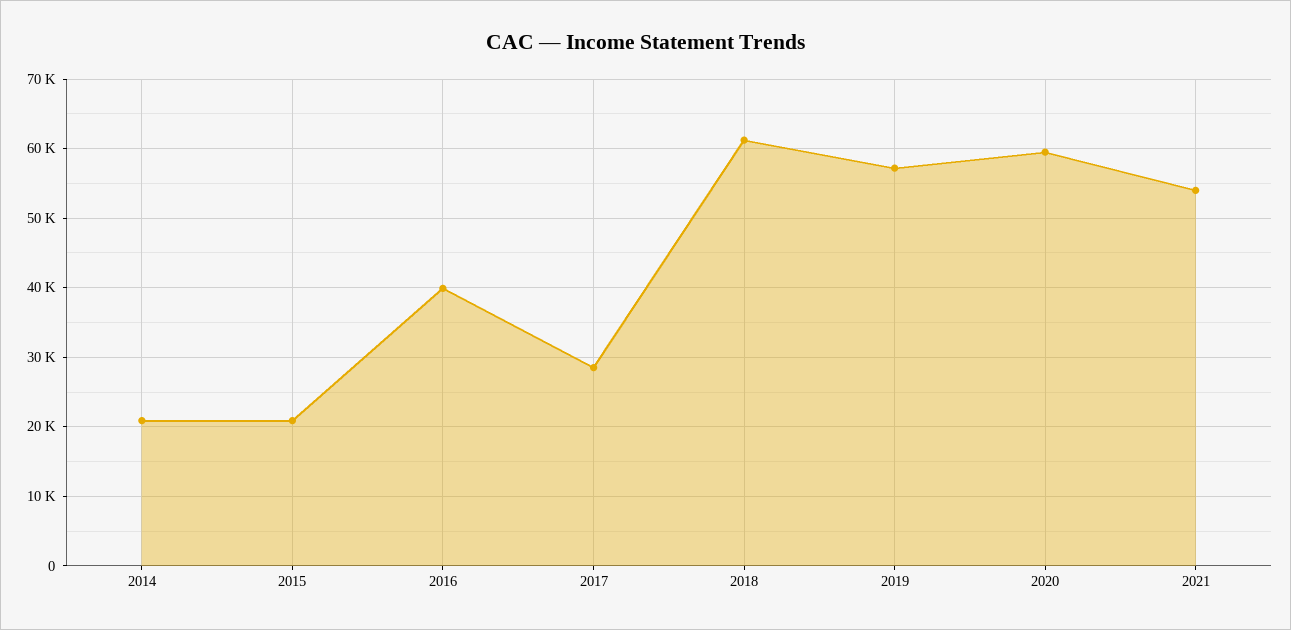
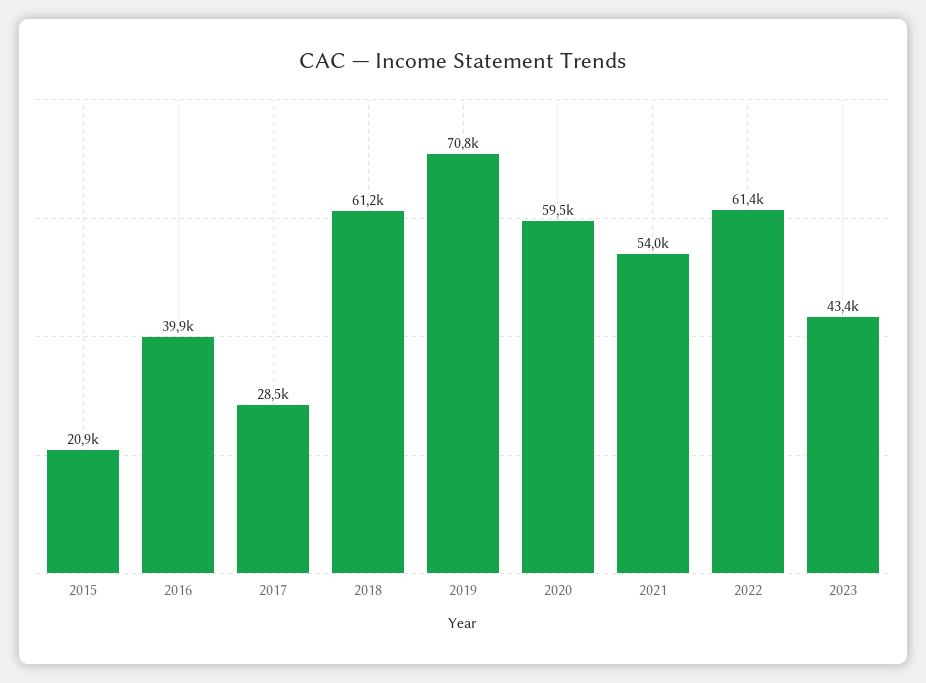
2014: 21000 -> none
2019: 57000 -> 70800
2022: none -> 61400
2023: none -> 43400

